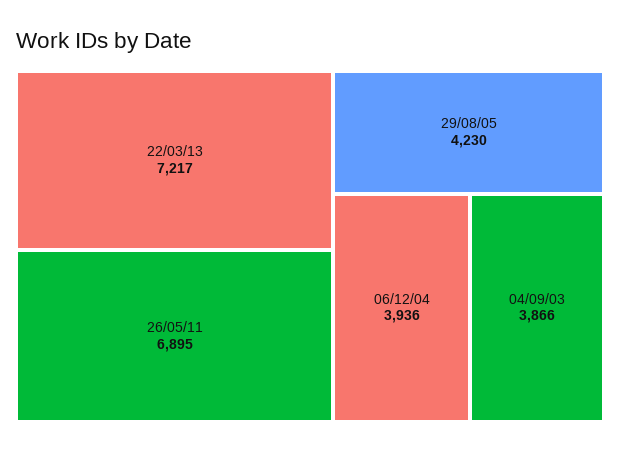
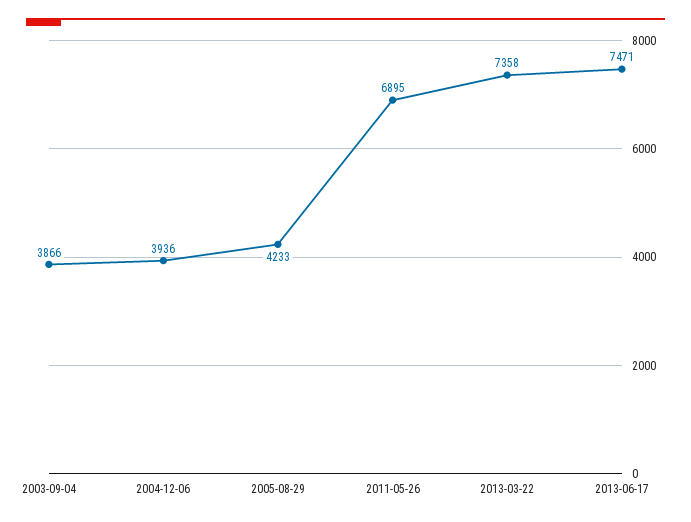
22/03/13: 7217 -> 7358
29/08/05: 4230 -> 4233
2013-06-17: none -> 7471

